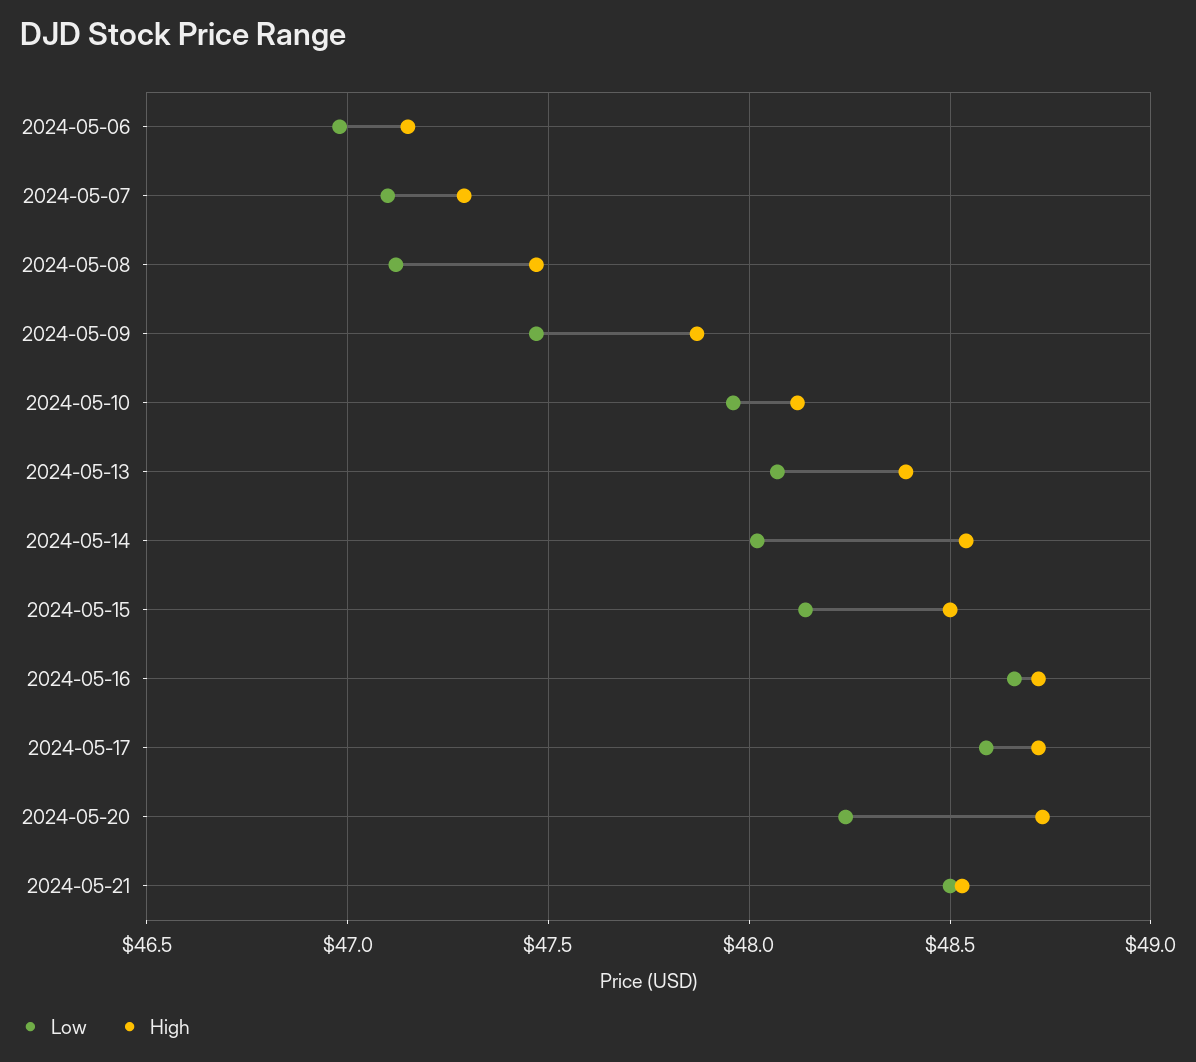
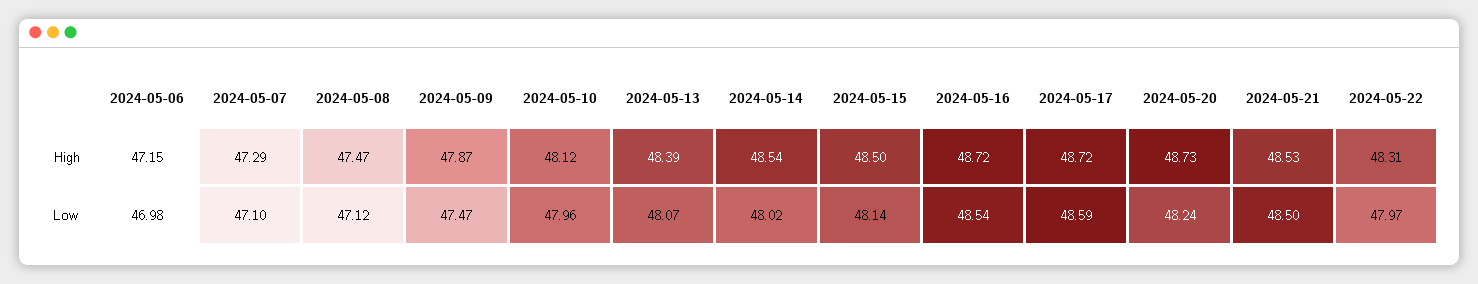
Low, 2024-05-16: 48.65 -> 48.54
High, 2024-05-22: none -> 48.31
Low, 2024-05-22: none -> 47.97

